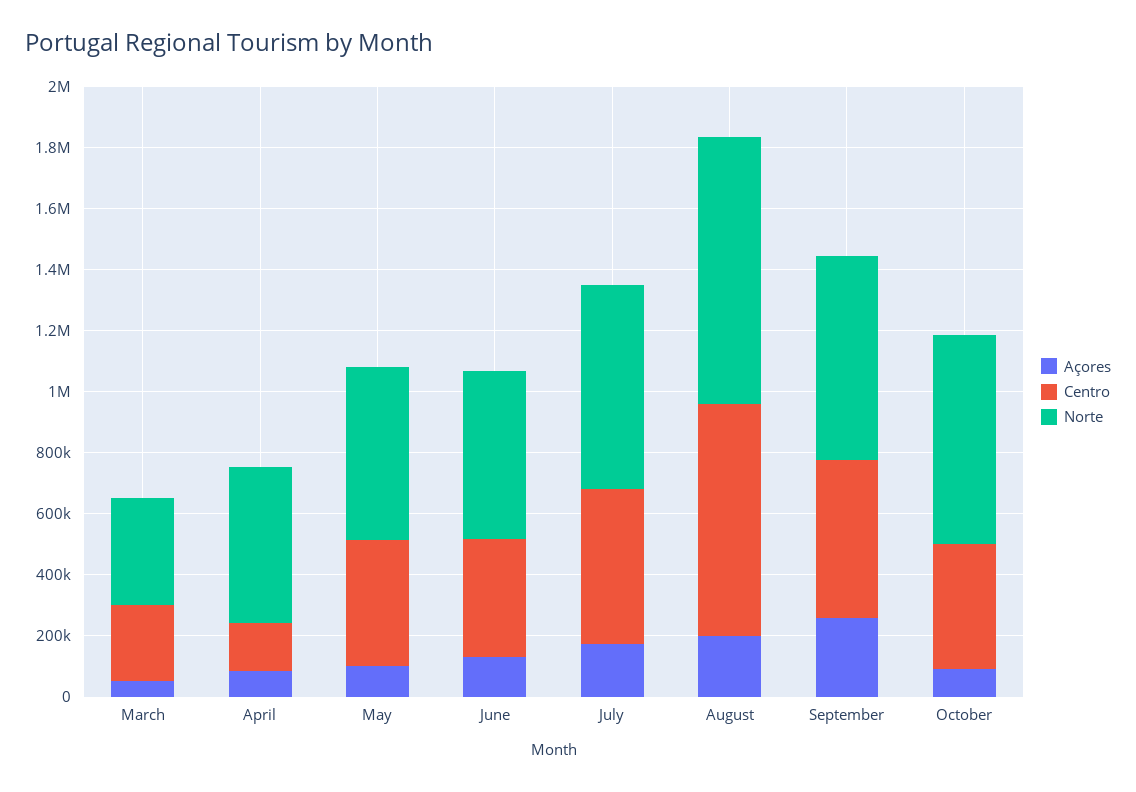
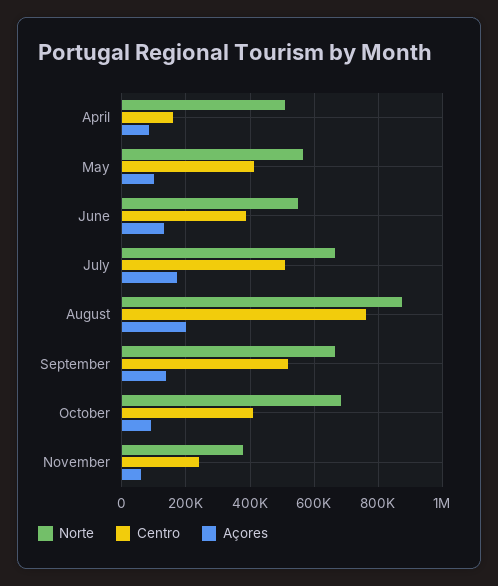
Açores, March: 50000 -> none
Centro, March: 250000 -> none
Norte, March: 350000 -> none
Açores, September: 250000 -> 140000
Norte, November: none -> 380000
Centro, November: none -> 240000
Açores, November: none -> 60000

